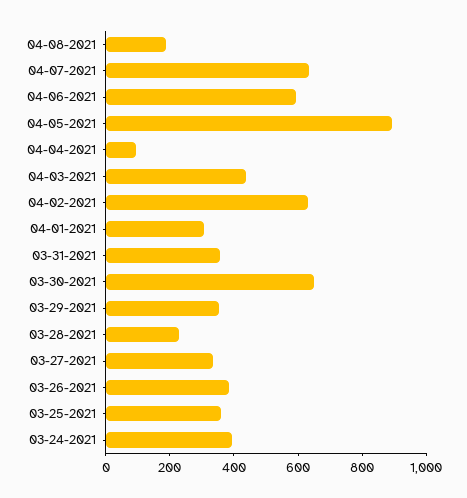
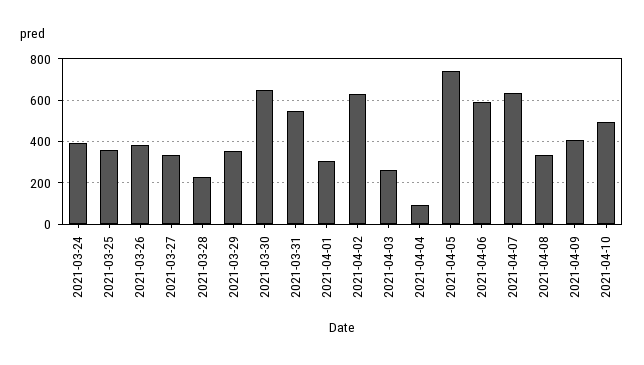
04-08-2021: 200 -> 350
04-05-2021: 900 -> 750
04-03-2021: 450 -> 250
03-31-2021: 350 -> 550
2021-04-09: none -> 400
2021-04-10: none -> 500

